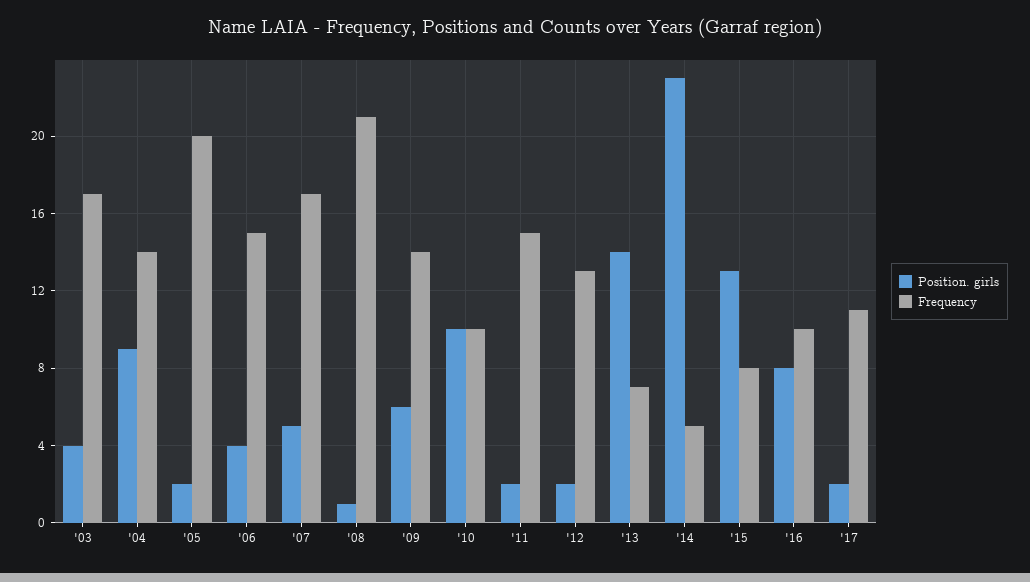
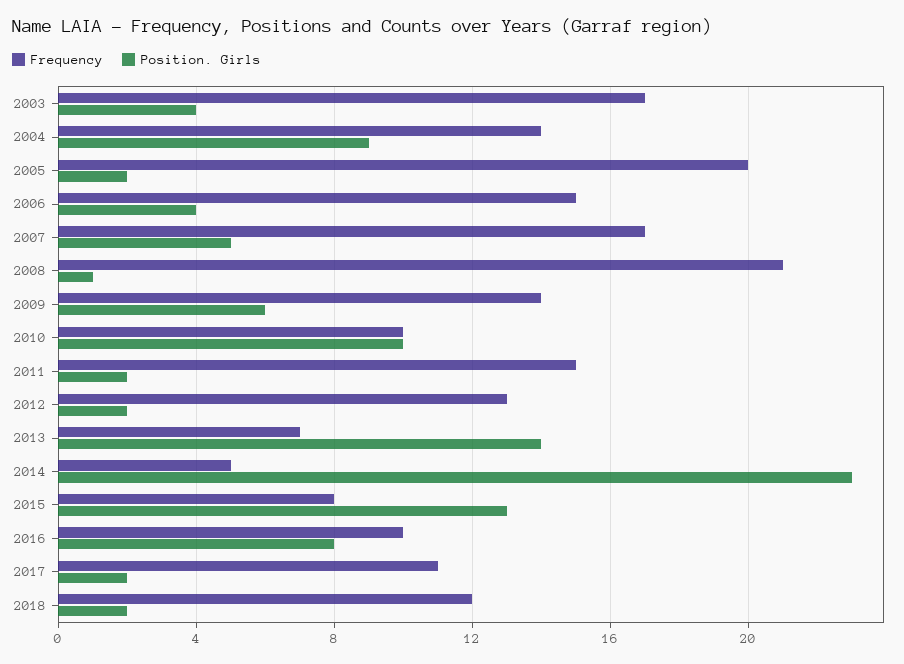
Frequency, 2018: none -> 12
Position. girls, 2018: none -> 2

